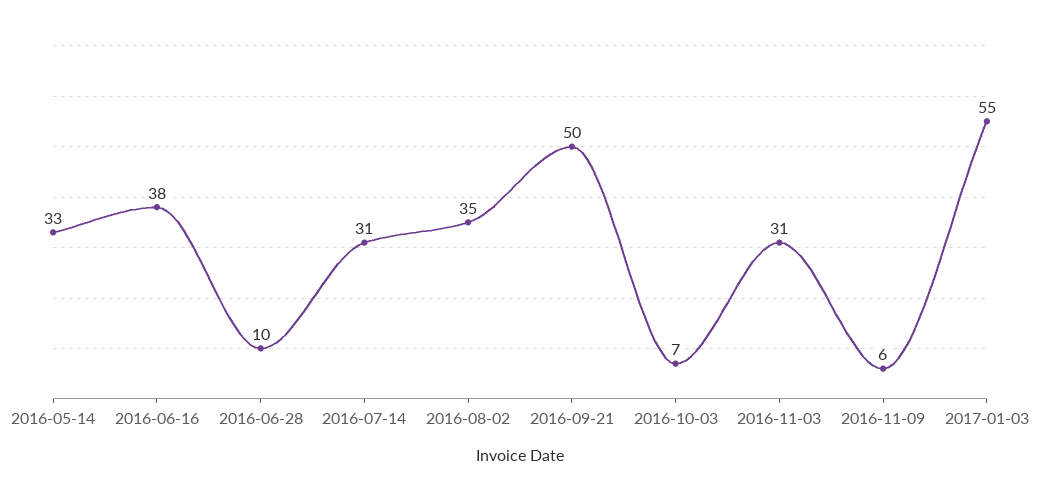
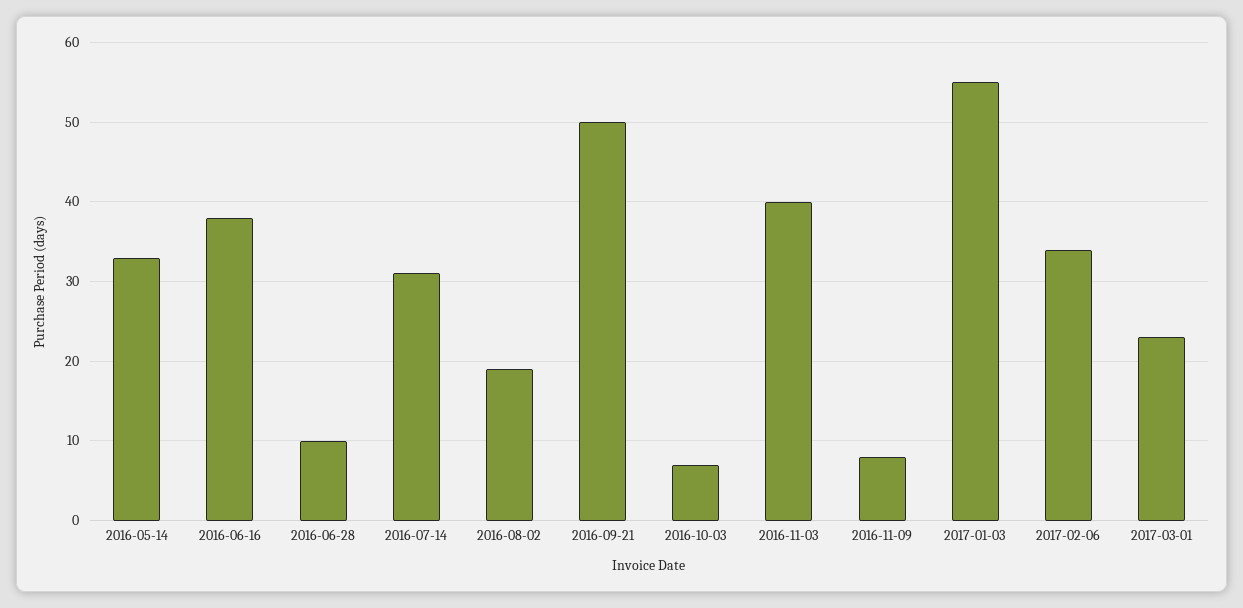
2016-08-02: 35 -> 19
2016-11-03: 31 -> 40
2016-11-09: 6 -> 8
2017-02-06: none -> 34
2017-03-01: none -> 23

